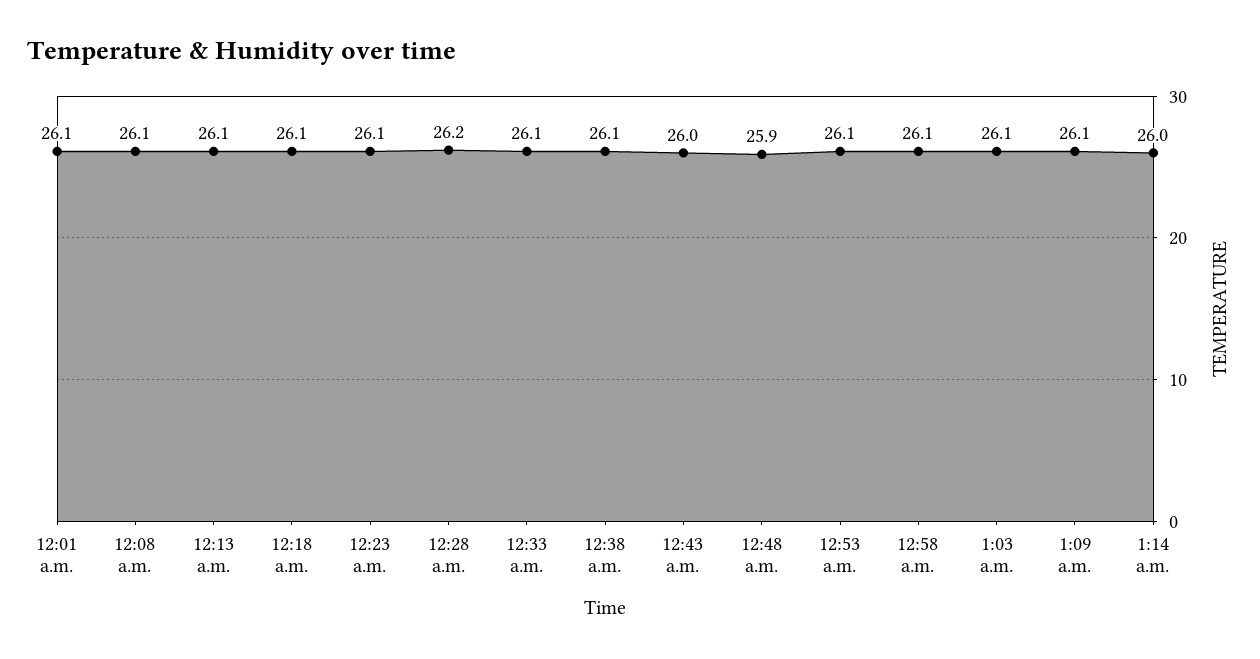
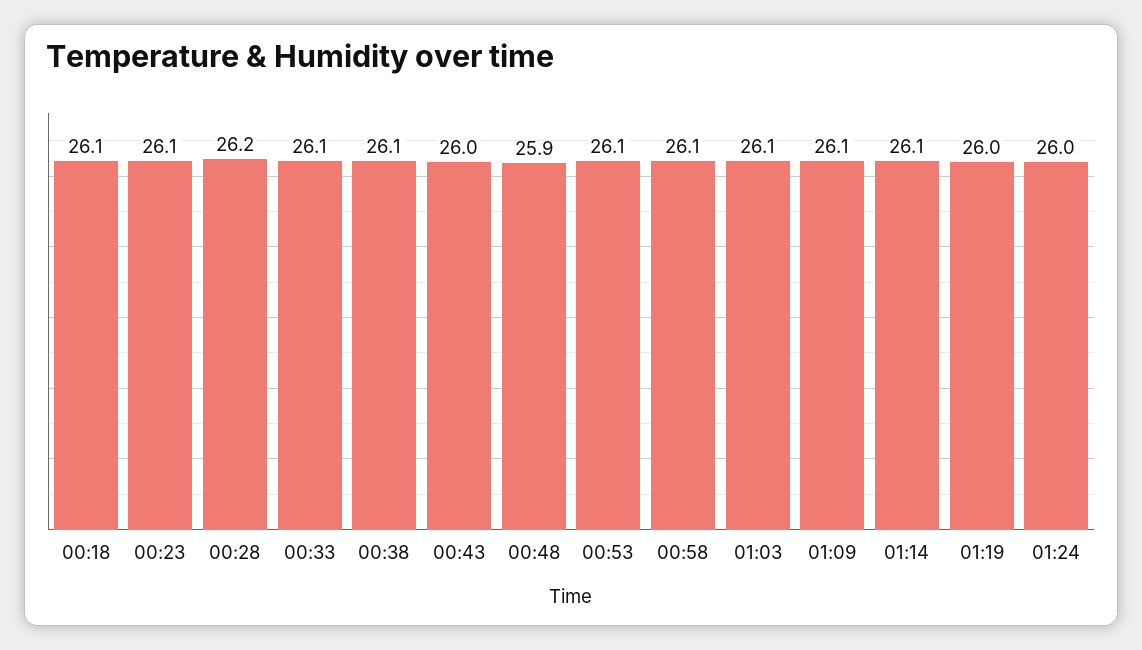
12:01 a.m.: 26.1 -> none
12:08 a.m.: 26.1 -> none
12:13 a.m.: 26.1 -> none
1:14 a.m.: 26 -> 26.1
01:19: none -> 26
01:24: none -> 26

